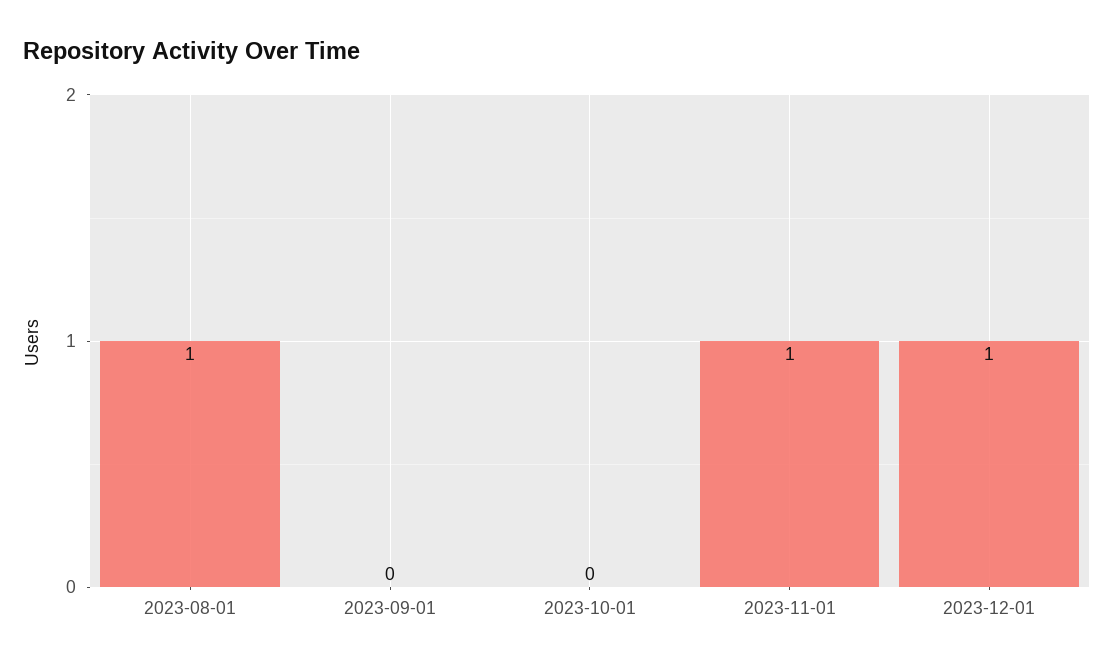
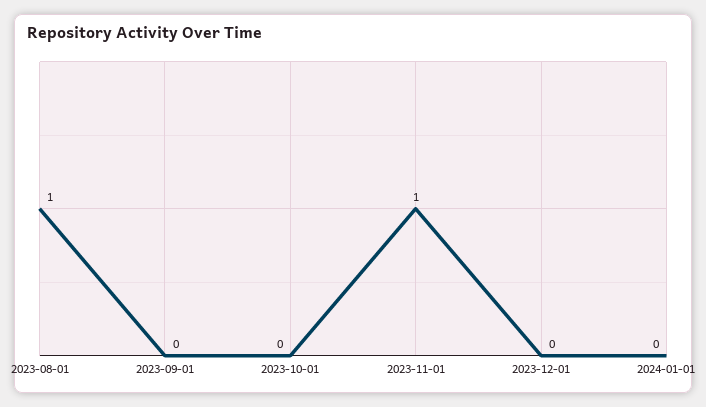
2023-12-01: 1 -> 0
2024-01-01: none -> 0

